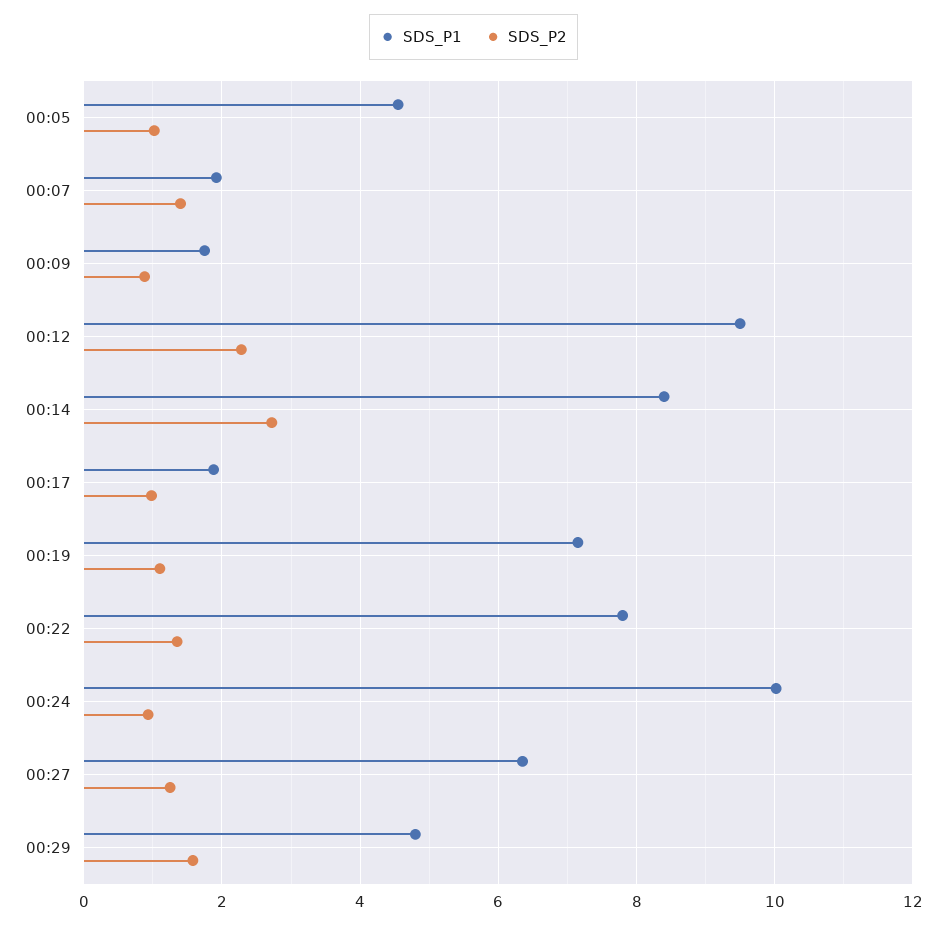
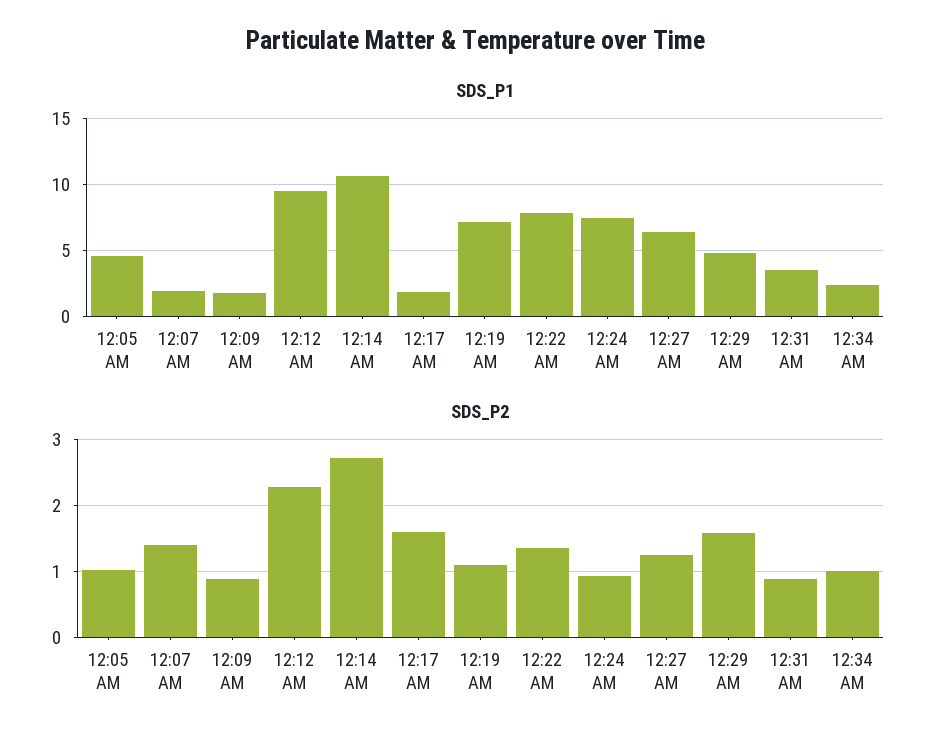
SDS_P1, 00:14: 8.4 -> 10.5
SDS_P2, 00:17: 1 -> 1.6
SDS_P1, 00:24: 10 -> 7.5
SDS_P1, 12:31 AM: none -> 3.5
SDS_P1, 12:34 AM: none -> 2.5
SDS_P2, 12:31 AM: none -> 0.9
SDS_P2, 12:34 AM: none -> 1

